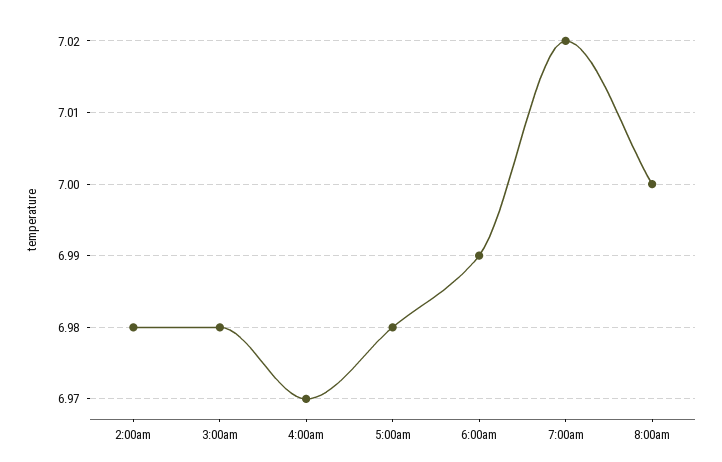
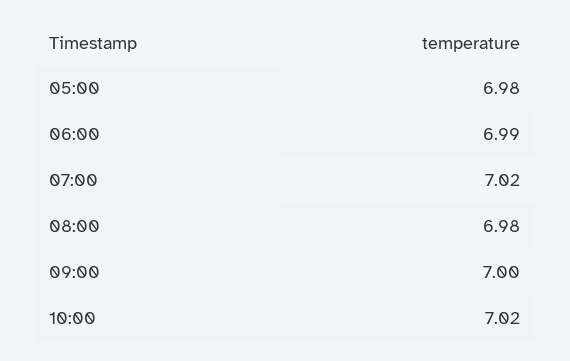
2:00am: 6.98 -> none
3:00am: 6.98 -> none
4:00am: 6.97 -> none
8:00am: 7 -> 6.98
09:00: none -> 7
10:00: none -> 7.02

